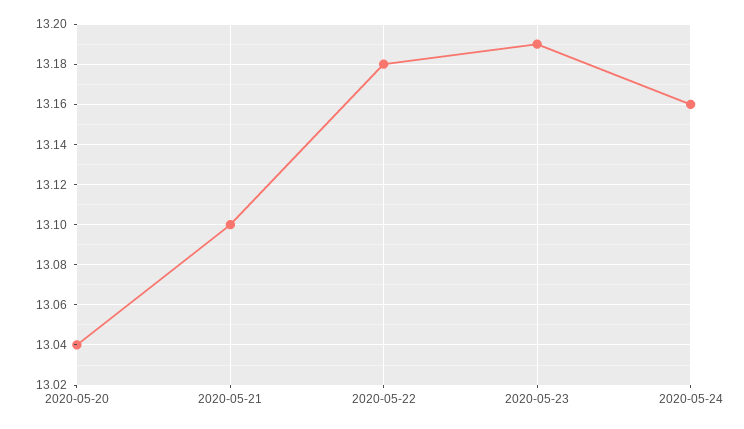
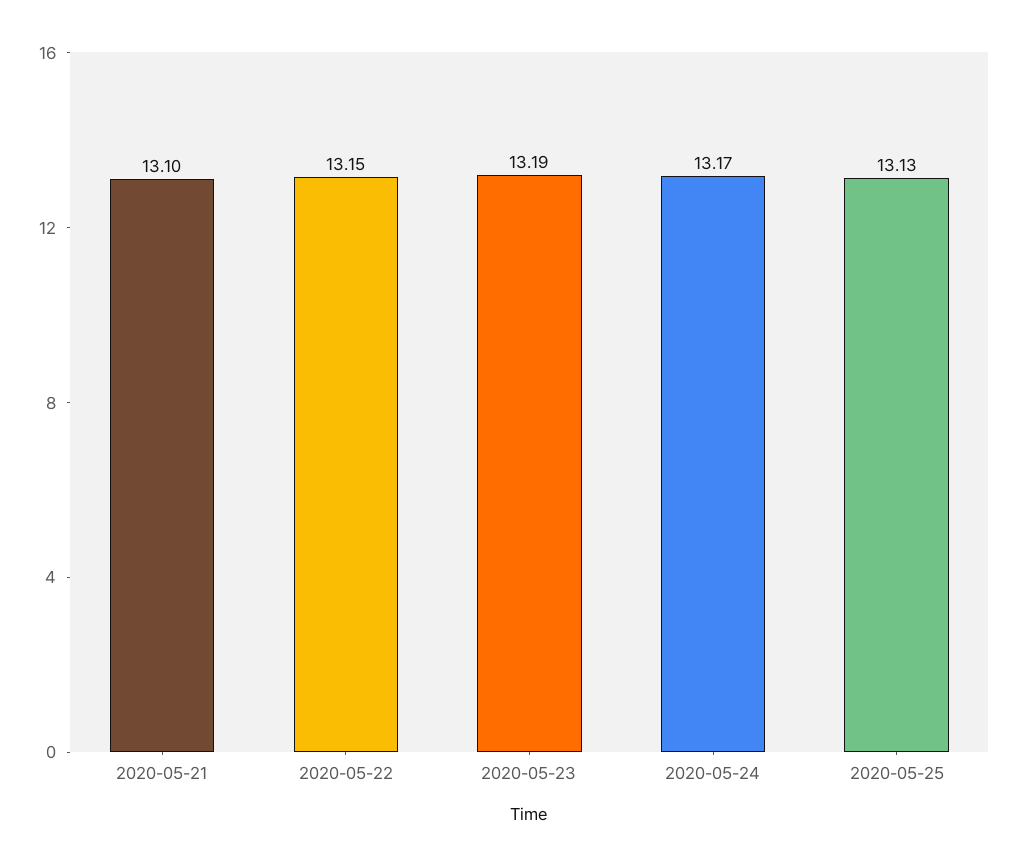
2020-05-20: 13.04 -> none
2020-05-22: 13.18 -> 13.15
2020-05-24: 13.16 -> 13.17
2020-05-25: none -> 13.13

